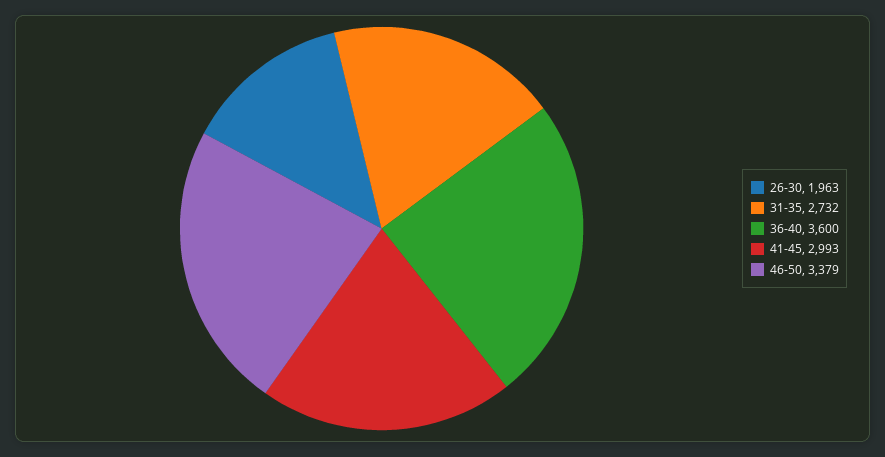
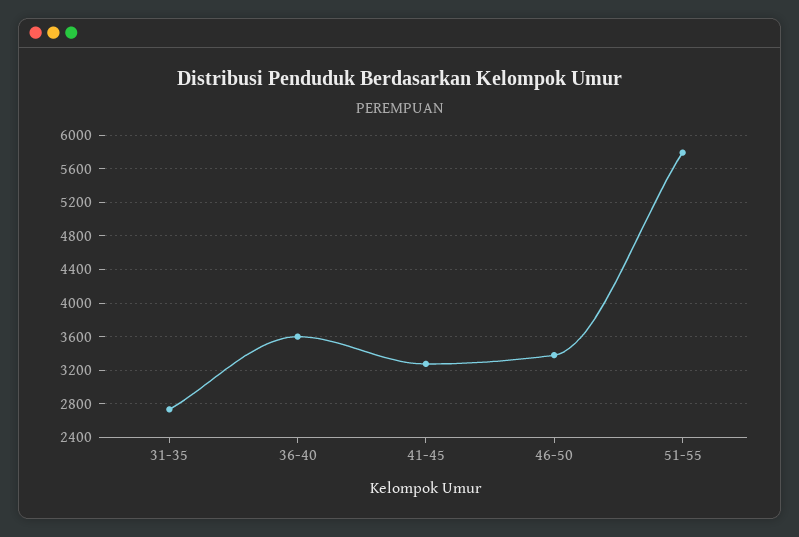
26-30: 1963 -> none
41-45: 2993 -> 3300
51-55: none -> 5800

